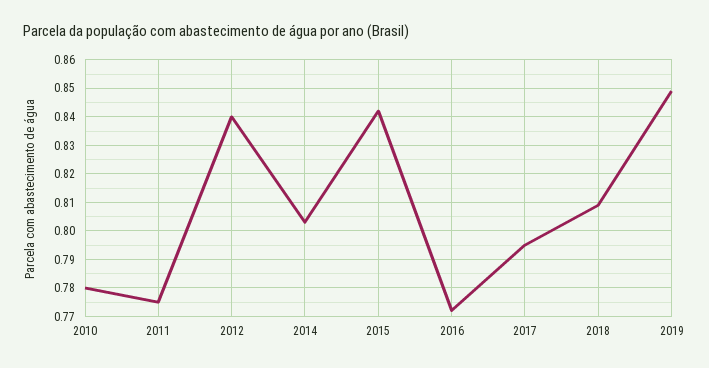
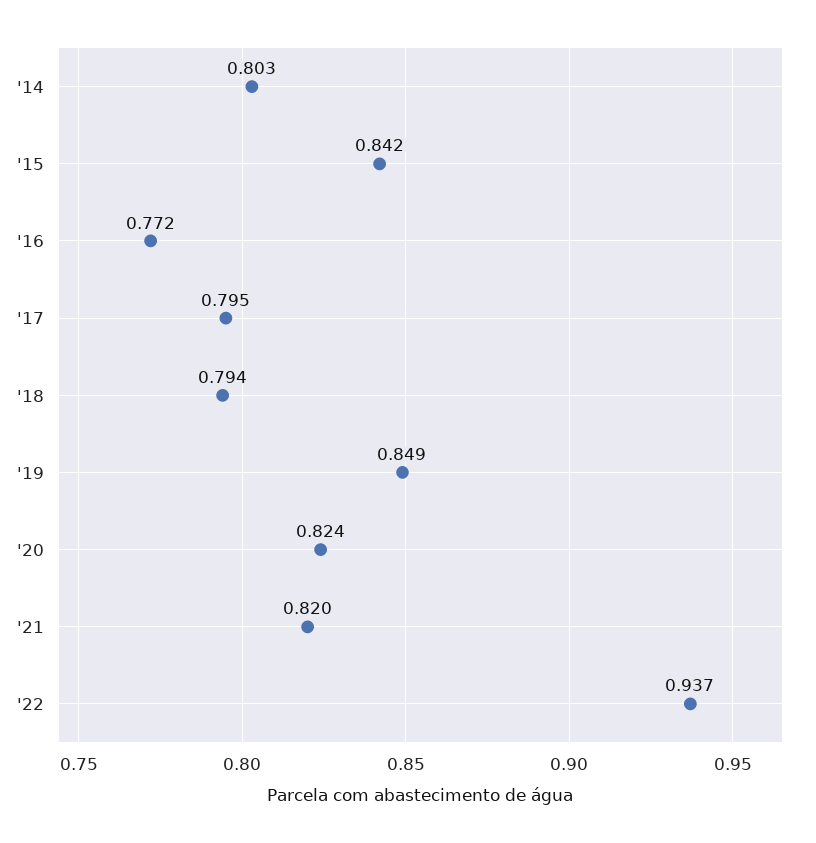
2010: 0.78 -> none
2011: 0.775 -> none
2012: 0.84 -> none
2018: 0.81 -> 0.794
'20: none -> 0.824
'21: none -> 0.82
'22: none -> 0.937

